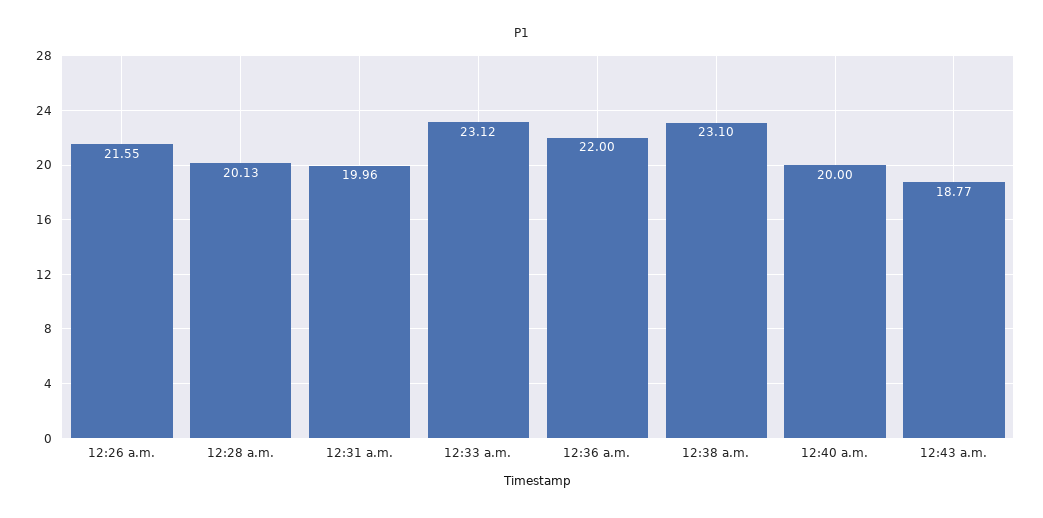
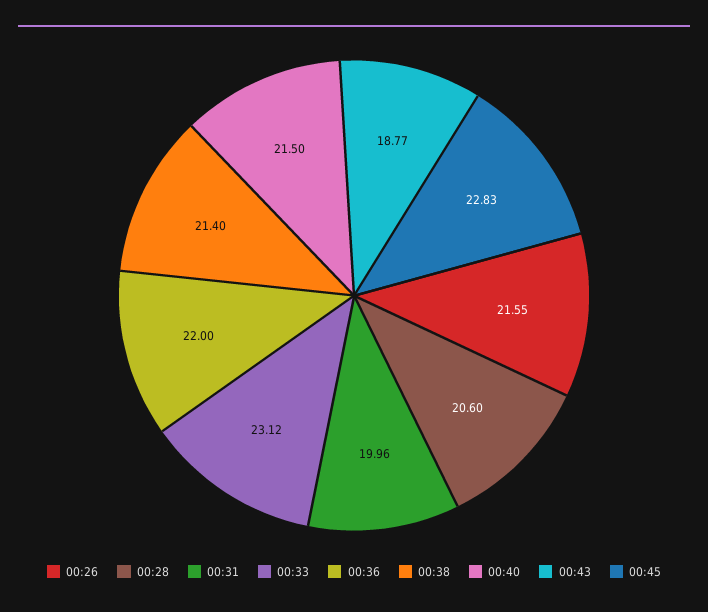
12:28 a.m.: 20.13 -> 20.6
12:38 a.m.: 23.1 -> 21.4
12:40 a.m.: 20 -> 21.5
00:45: none -> 22.83

